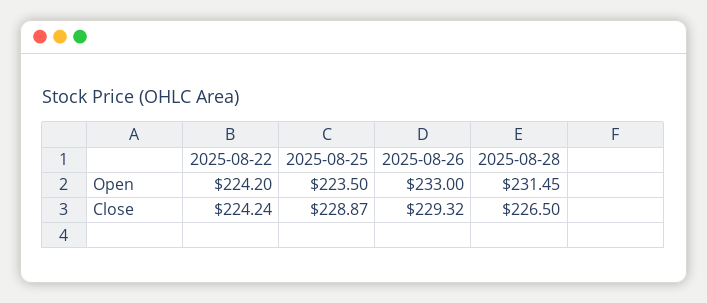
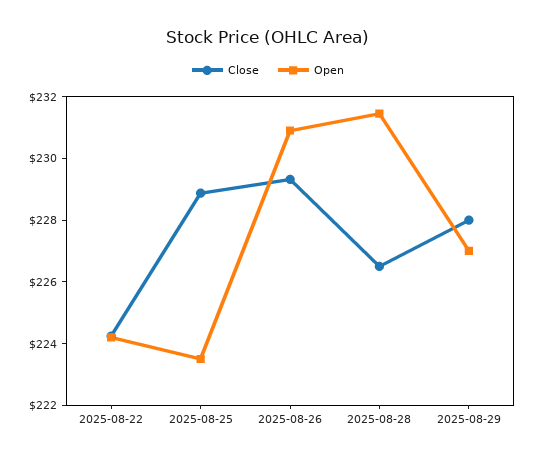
Open, 2025-08-26: 233 -> 231
Close, 2025-08-29: none -> 228
Open, 2025-08-29: none -> 227

